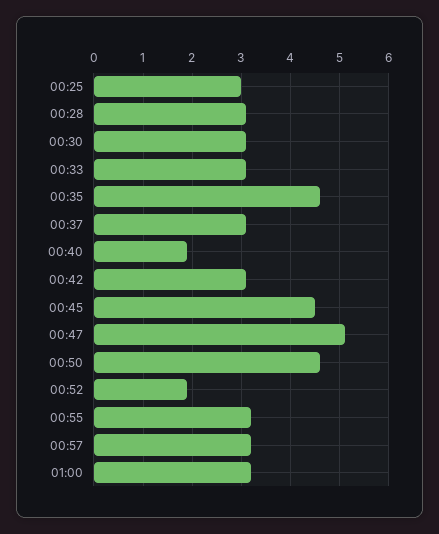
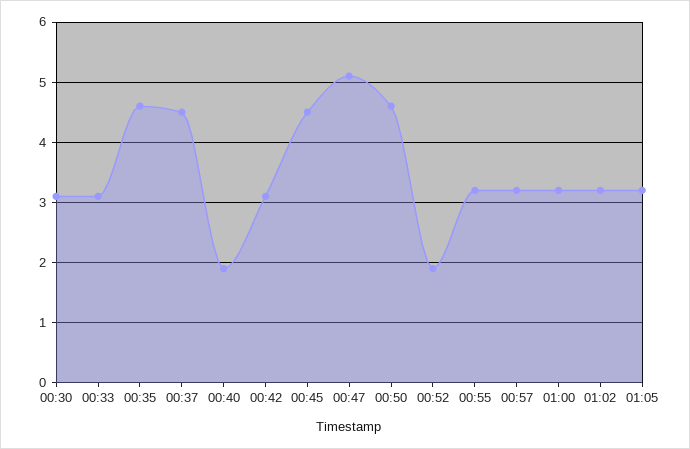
00:25: 3 -> none
00:28: 3 -> none
00:37: 3 -> 4.5
01:02: none -> 3.2
01:05: none -> 3.2

